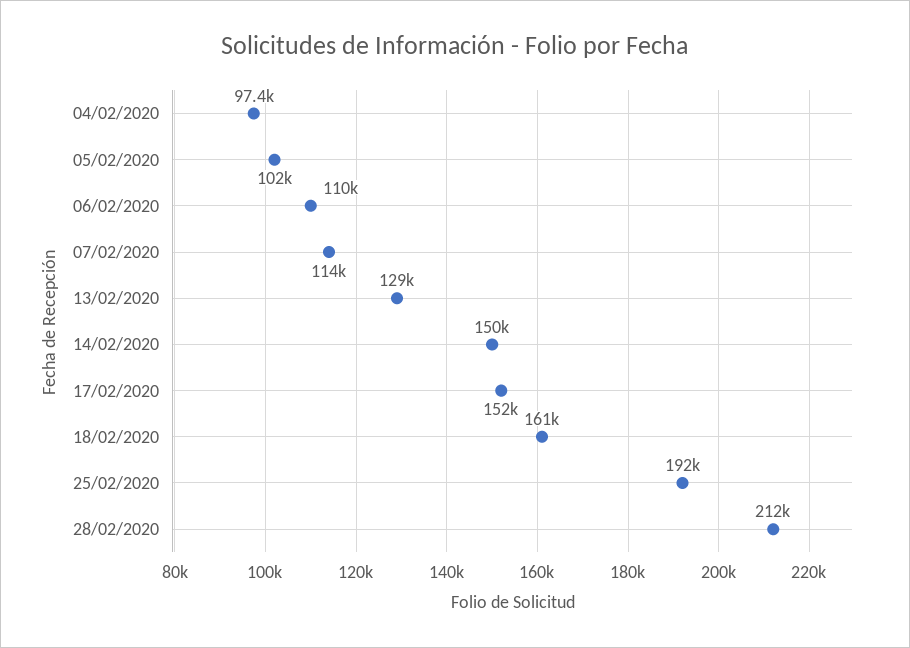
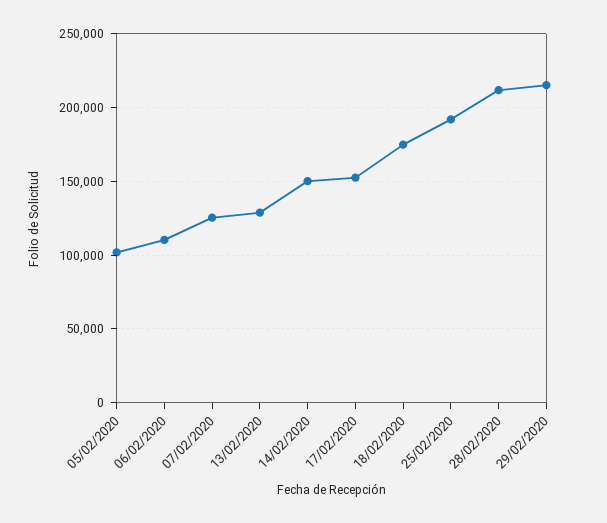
04/02/2020: 97400 -> none
07/02/2020: 114000 -> 125000
18/02/2020: 161000 -> 175000
29/02/2020: none -> 215000

